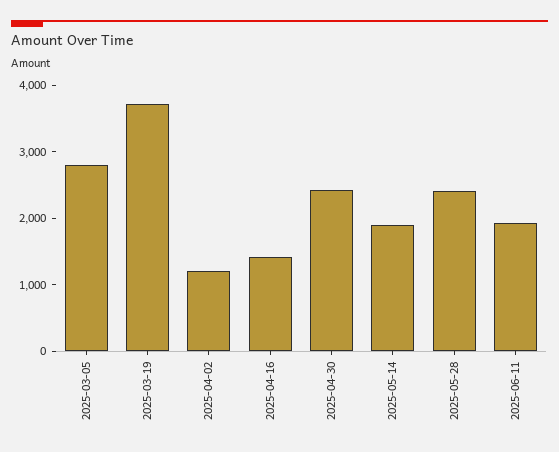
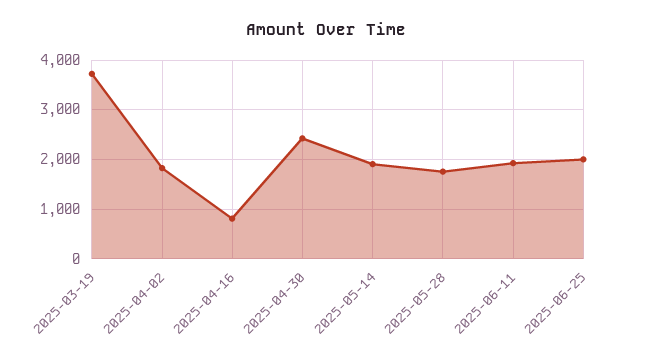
2025-03-05: 2800 -> none
2025-04-02: 1200 -> 1800
2025-04-16: 1400 -> 800
2025-05-28: 2400 -> 1800
2025-06-25: none -> 2000

